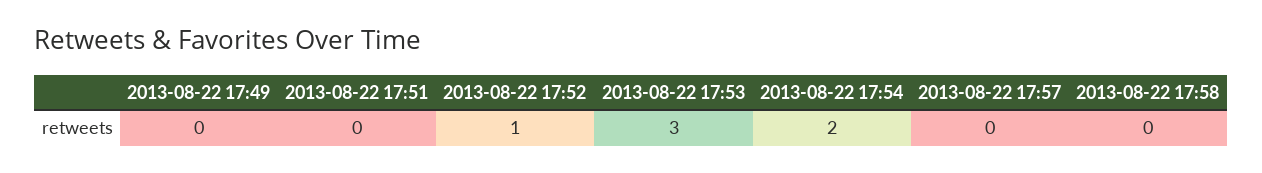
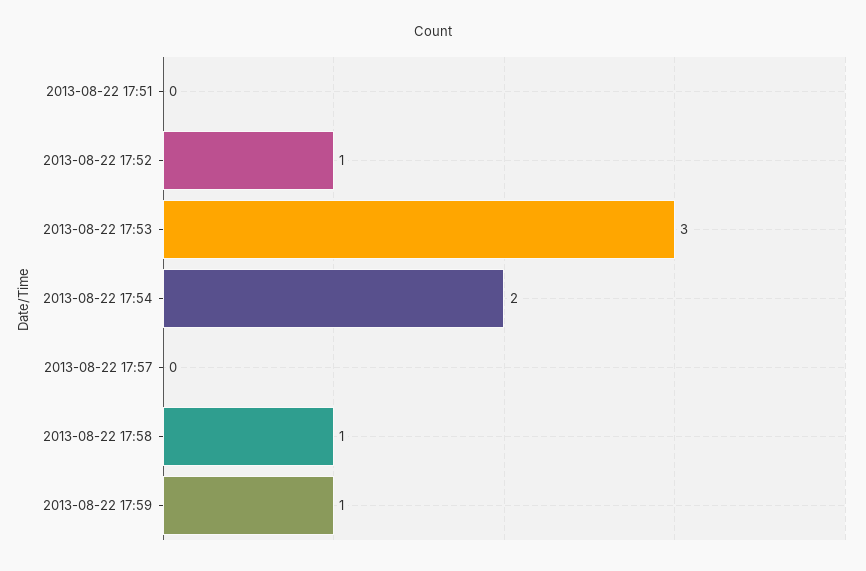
2013-08-22 17:49: 0 -> none
2013-08-22 17:58: 0 -> 1
2013-08-22 17:59: none -> 1

